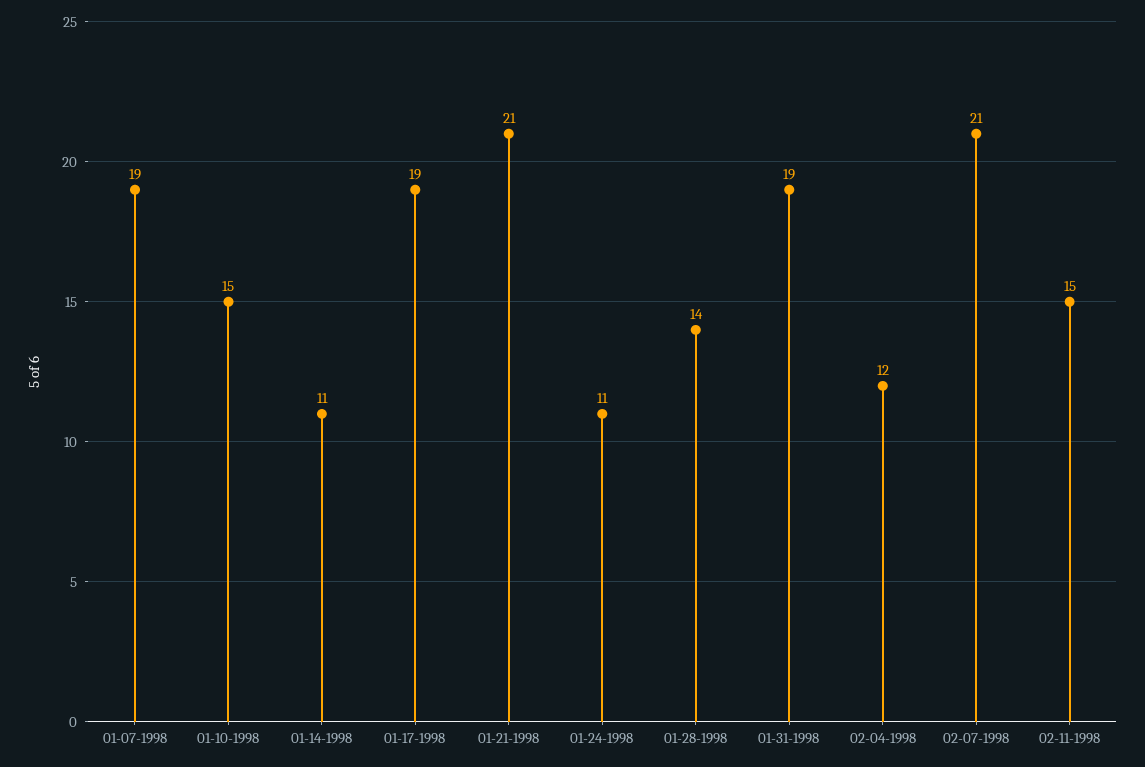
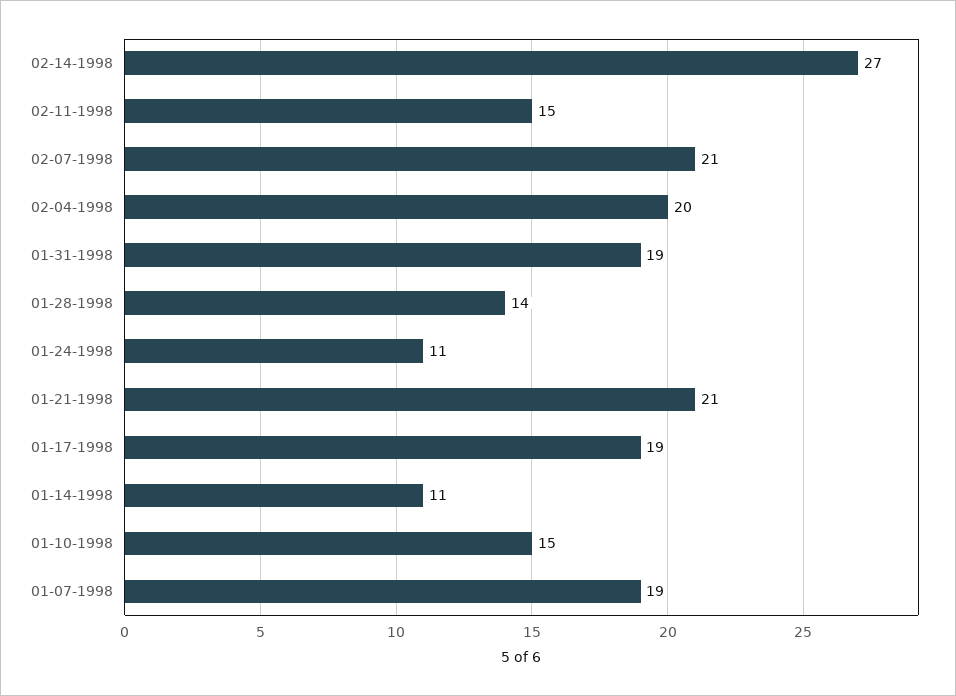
02-04-1998: 12 -> 20
02-14-1998: none -> 27

